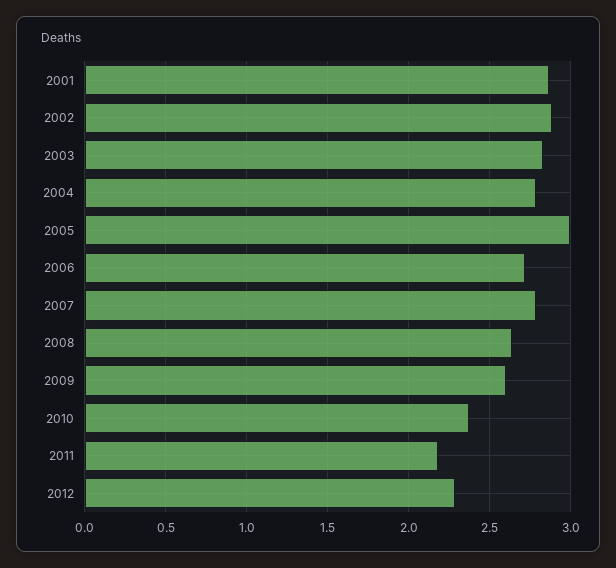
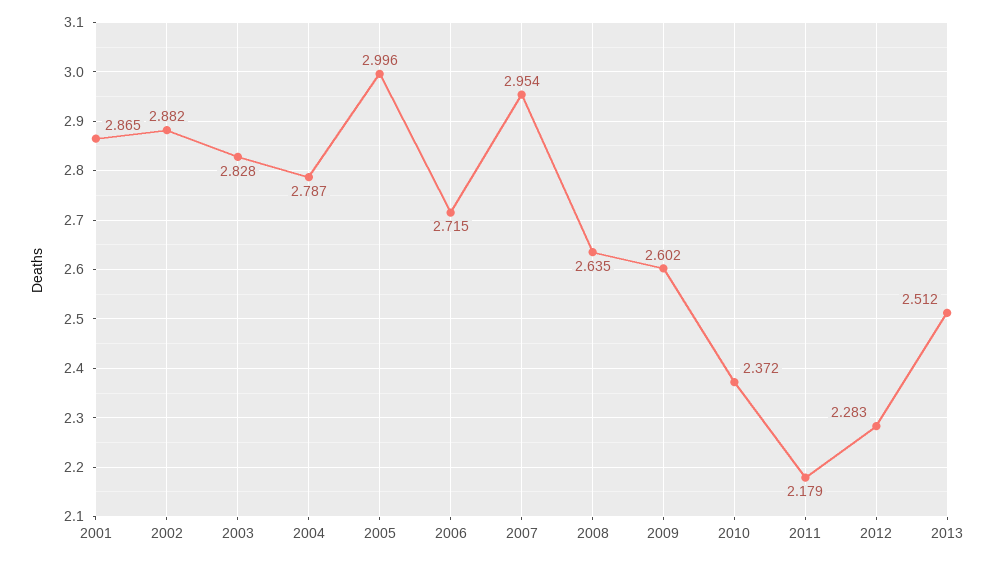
2007: 2.8 -> 2.954
2013: none -> 2.512

